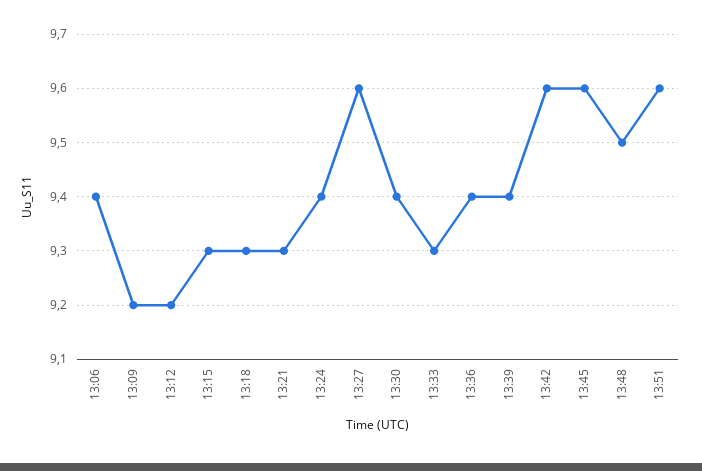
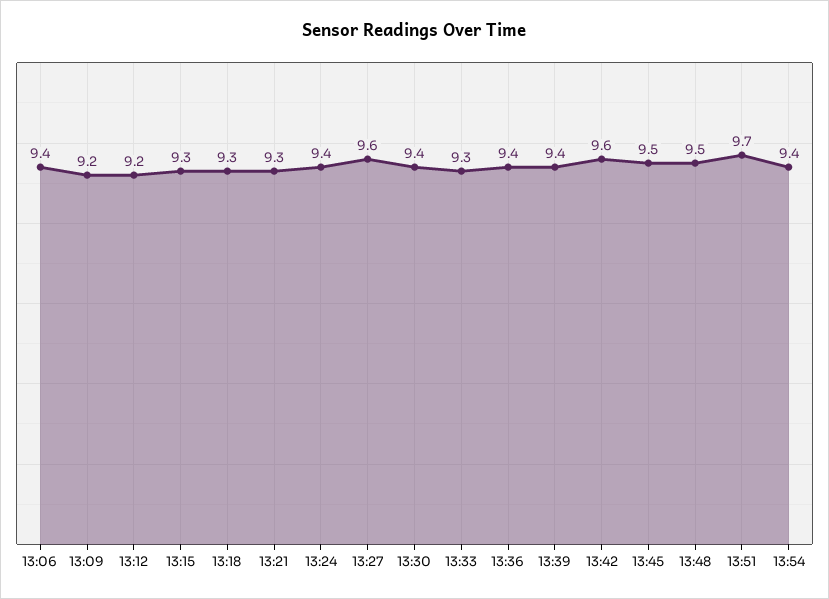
13:45: 9.6 -> 9.5
13:51: 9.6 -> 9.7
13:54: none -> 9.4

